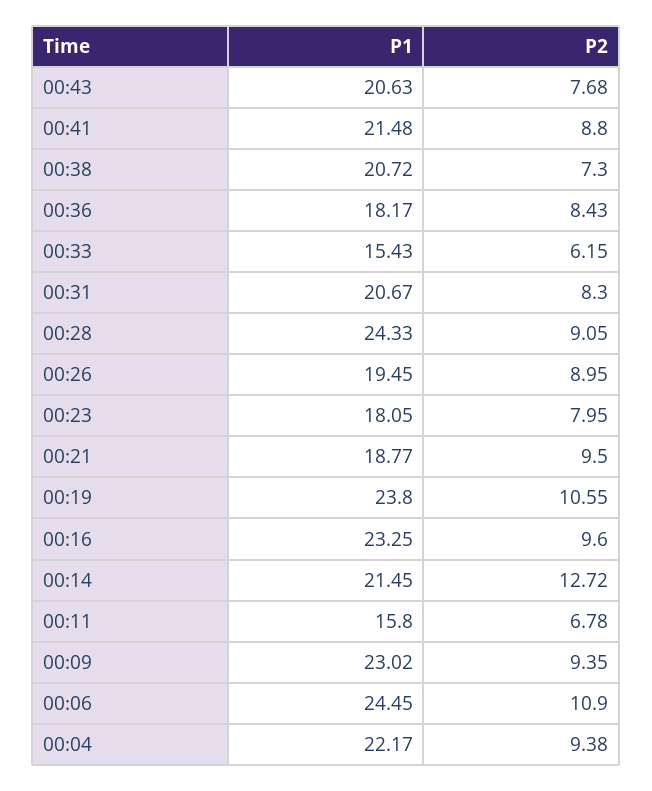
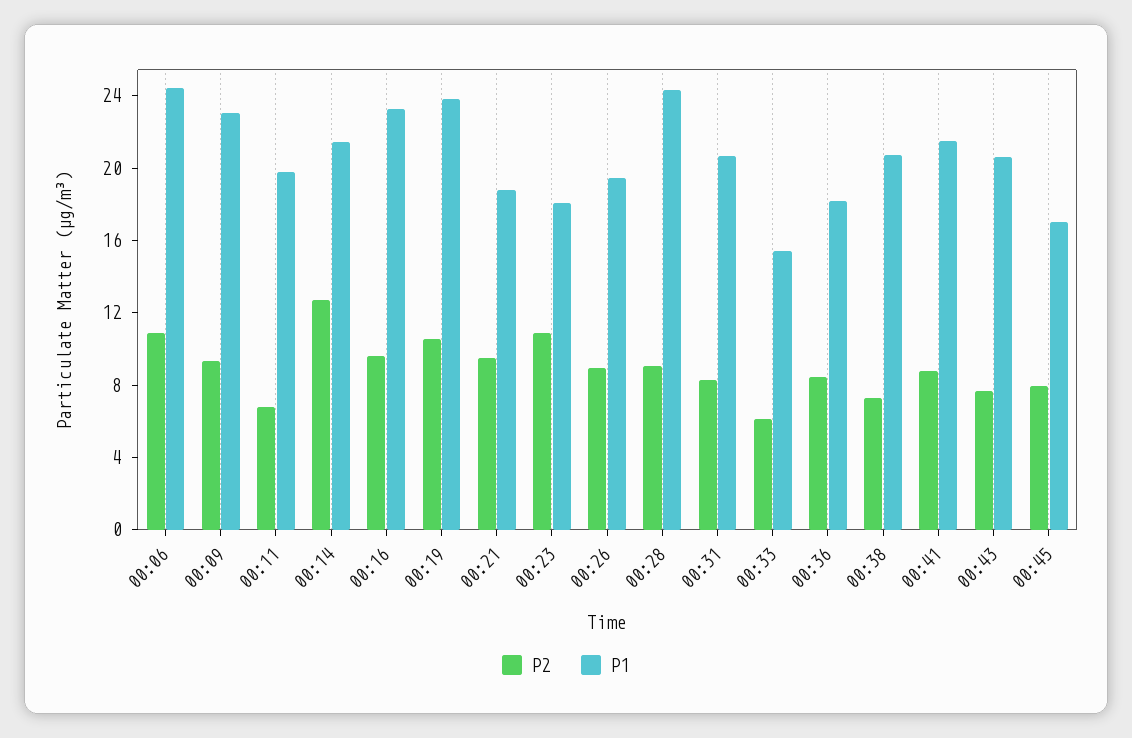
P2, 00:23: 7.95 -> 11
P1, 00:11: 15.8 -> 20
P1, 00:04: 22.17 -> none
P2, 00:04: 9.38 -> none
P2, 00:45: none -> 8
P1, 00:45: none -> 17

